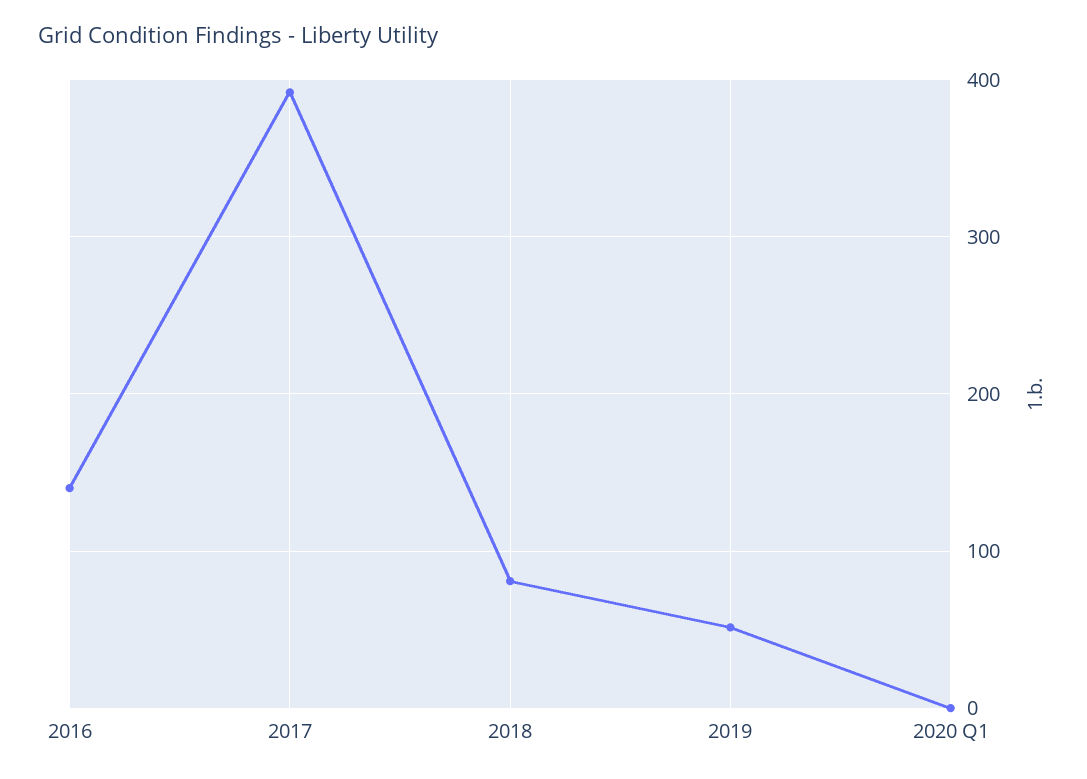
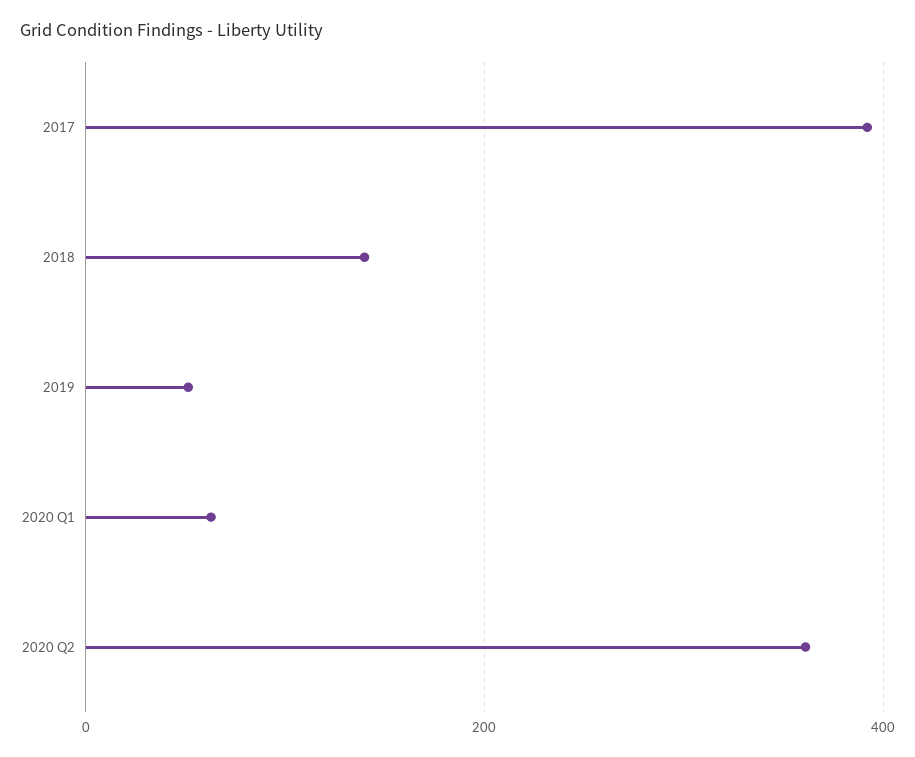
2016: 140 -> none
2018: 80 -> 140
2020 Q1: 0 -> 60
2020 Q2: none -> 360

